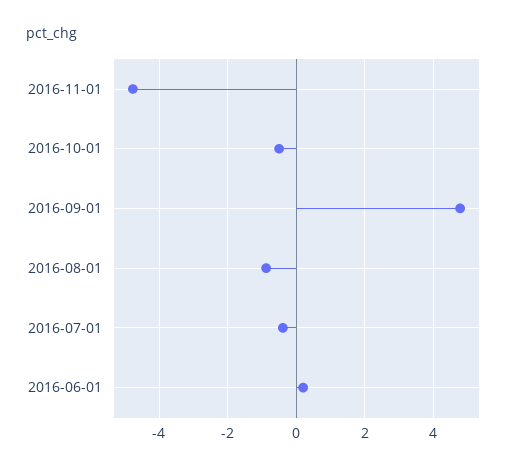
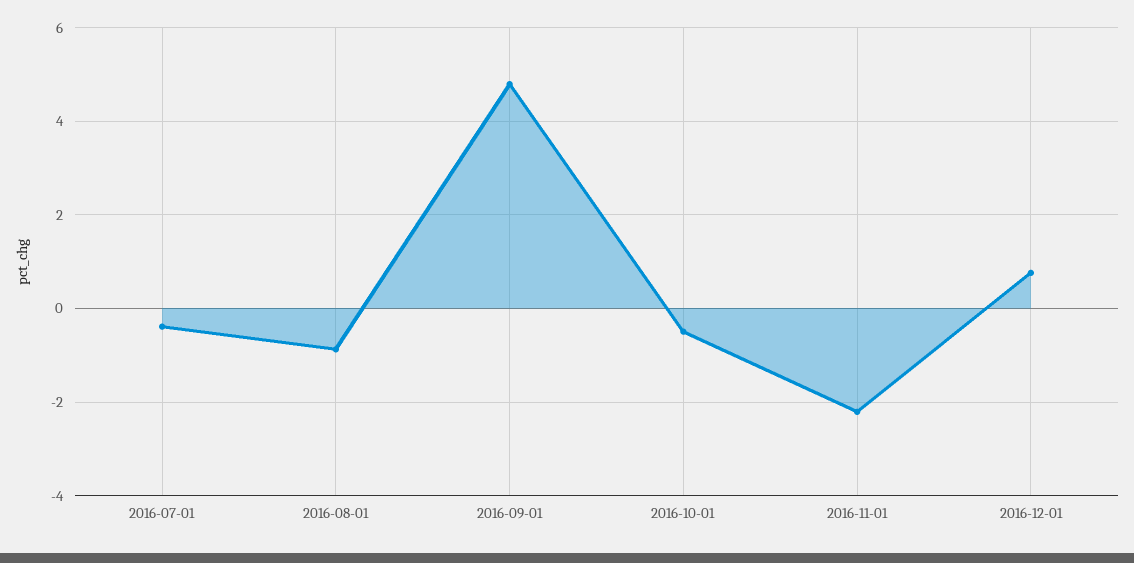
2016-11-01: -4.8 -> -2.2
2016-06-01: 0.2 -> none
2016-12-01: none -> 0.8

